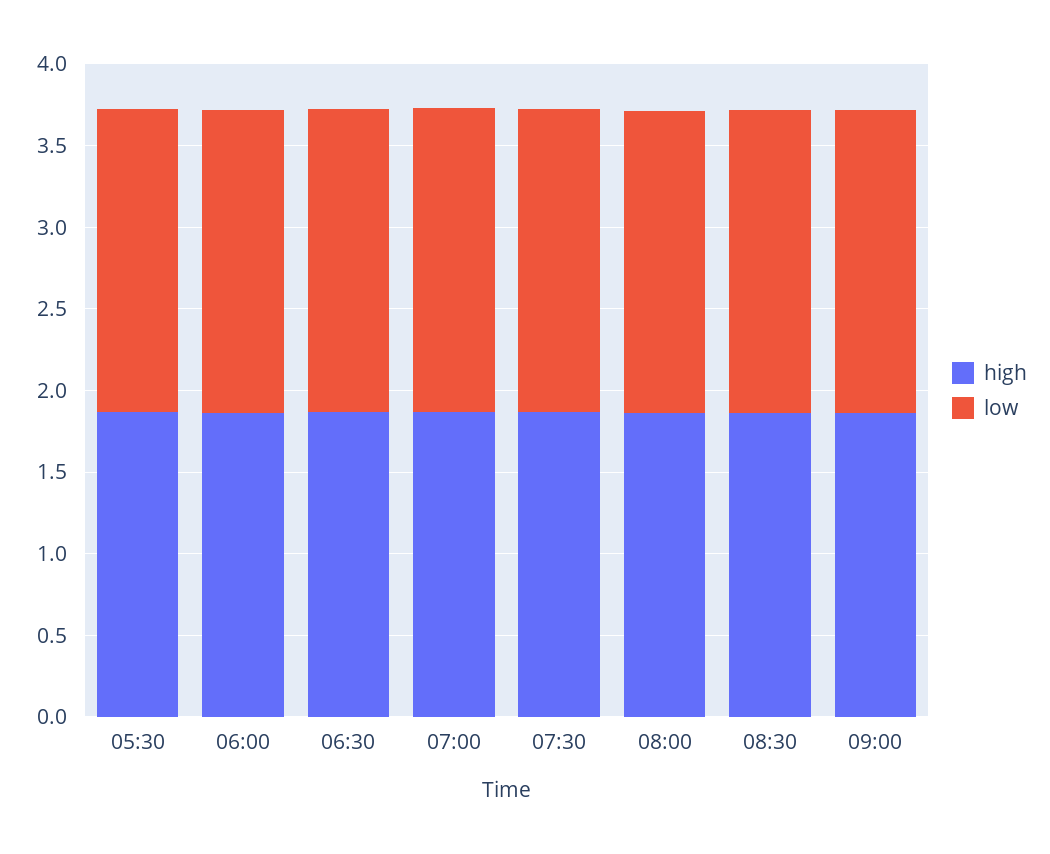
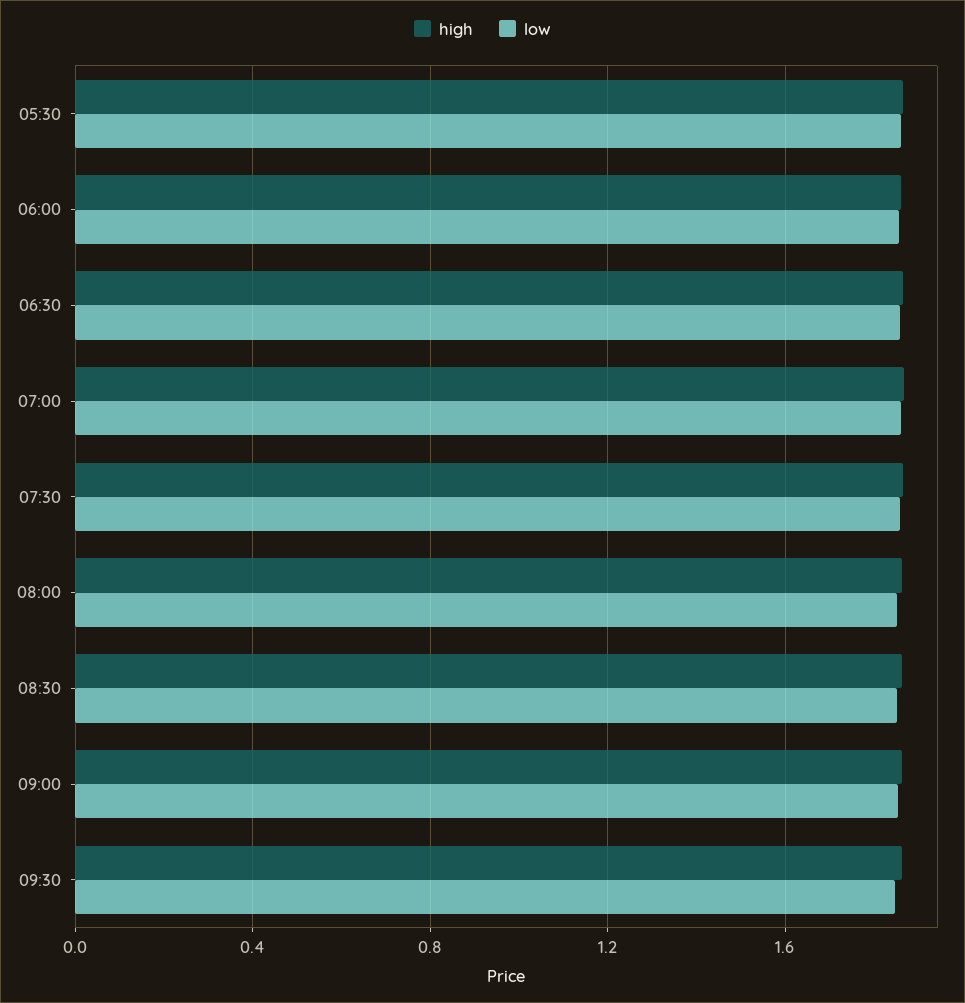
high, 09:30: none -> 1.85
low, 09:30: none -> 1.85

